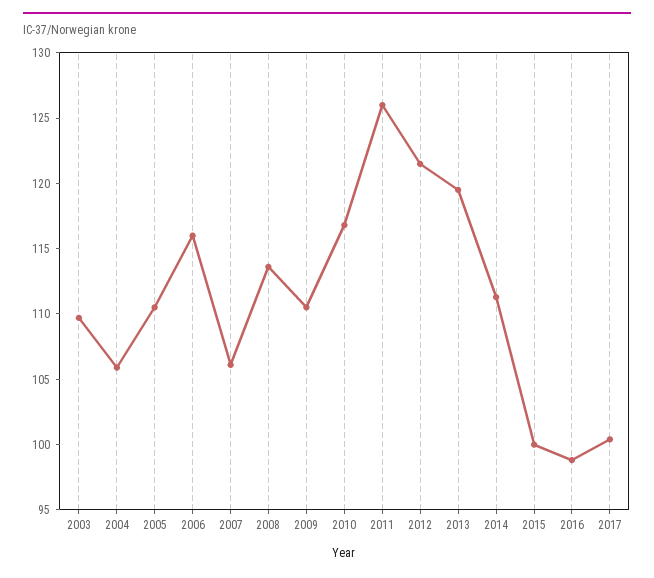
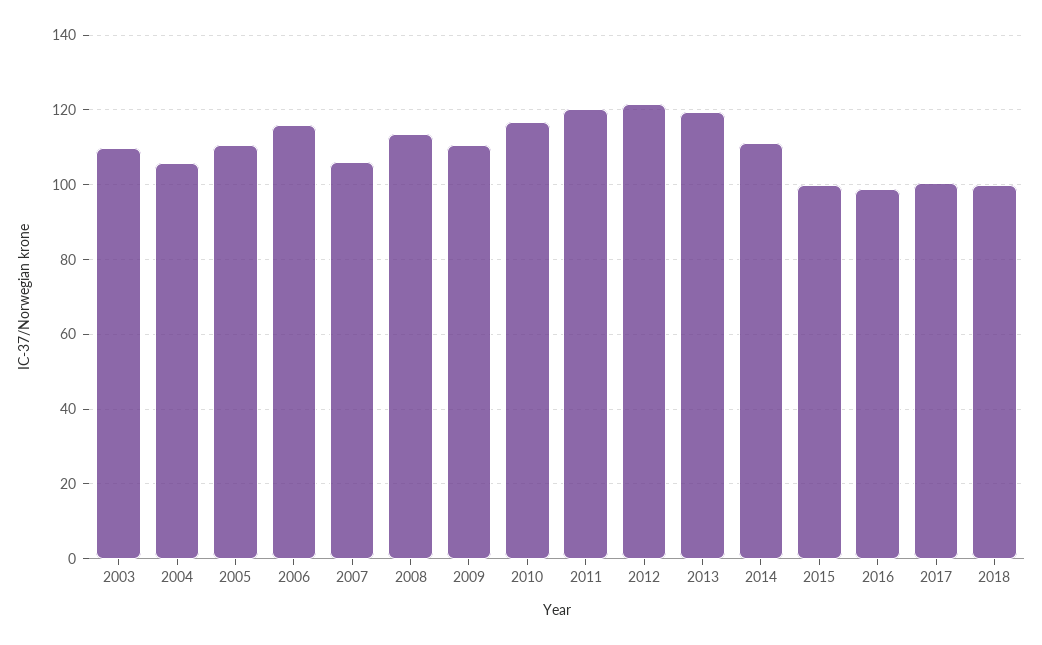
2011: 126 -> 120
2018: none -> 100

